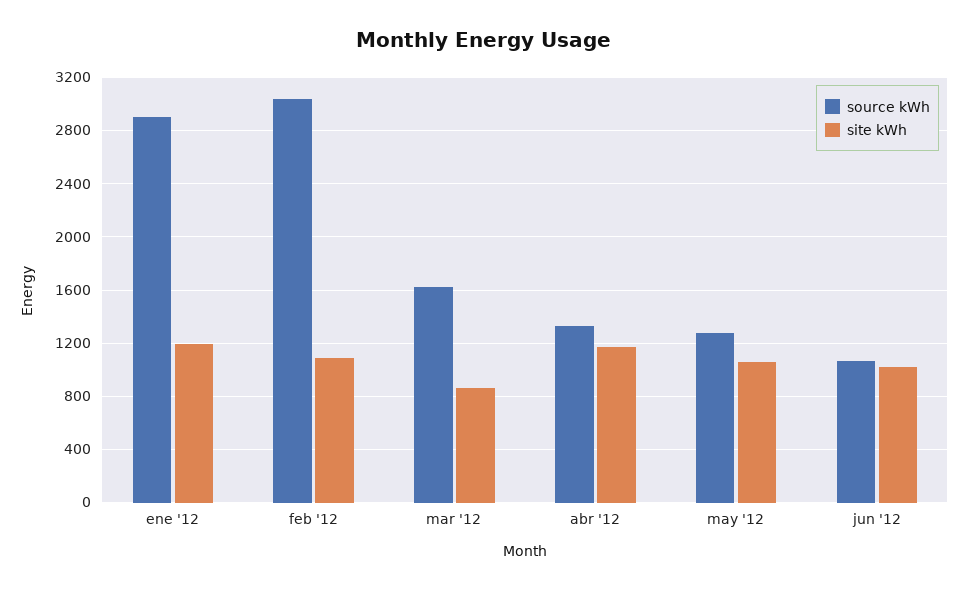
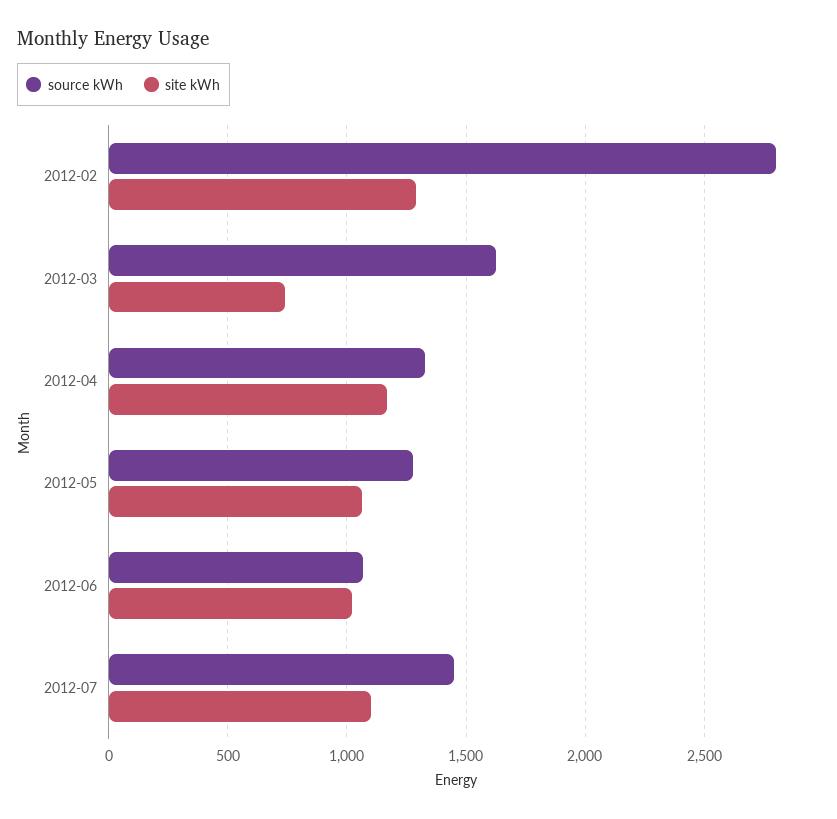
source kWh, ene '12: 2900 -> none
site kWh, ene '12: 1200 -> none
source kWh, feb '12: 3050 -> 2800
site kWh, feb '12: 1100 -> 1300
site kWh, mar '12: 850 -> 750
source kWh, 2012-07: none -> 1450
site kWh, 2012-07: none -> 1100

